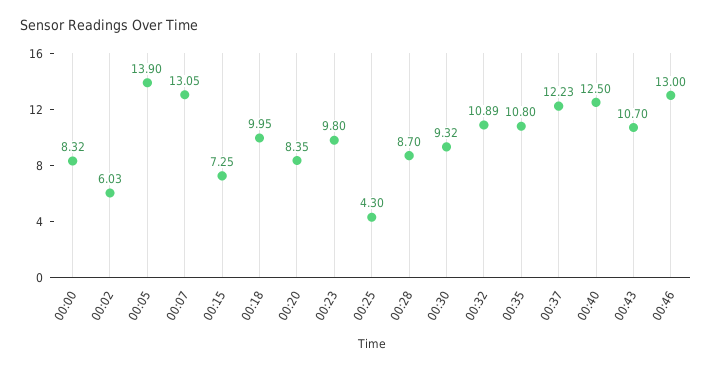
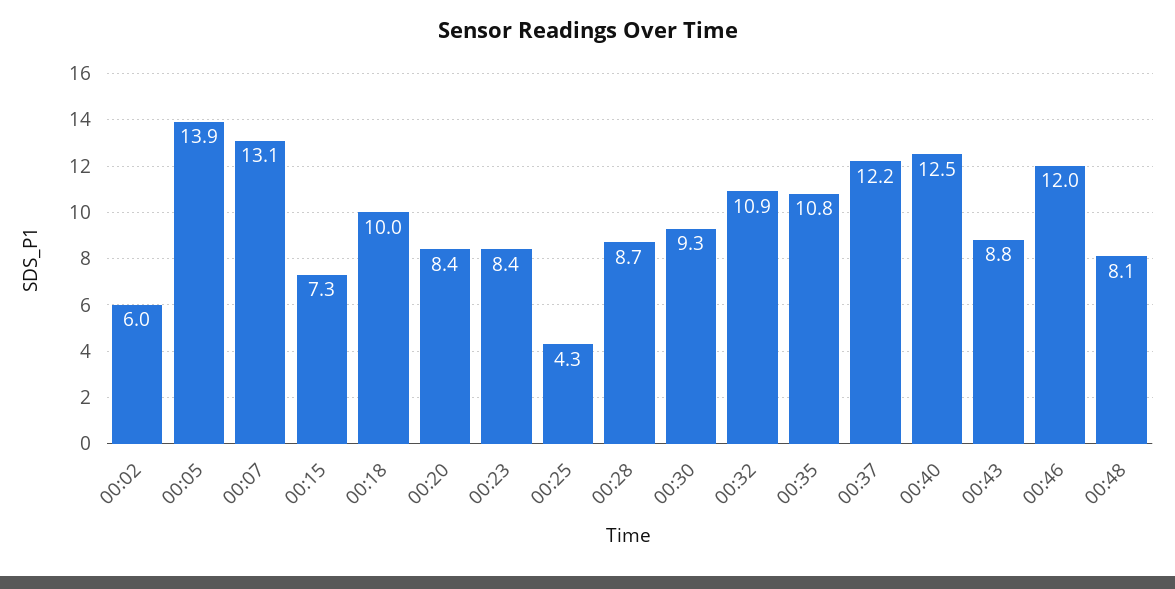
00:00: 8.32 -> none
00:23: 9.8 -> 8.4
00:43: 10.7 -> 8.8
00:46: 13 -> 12
00:48: none -> 8.1

